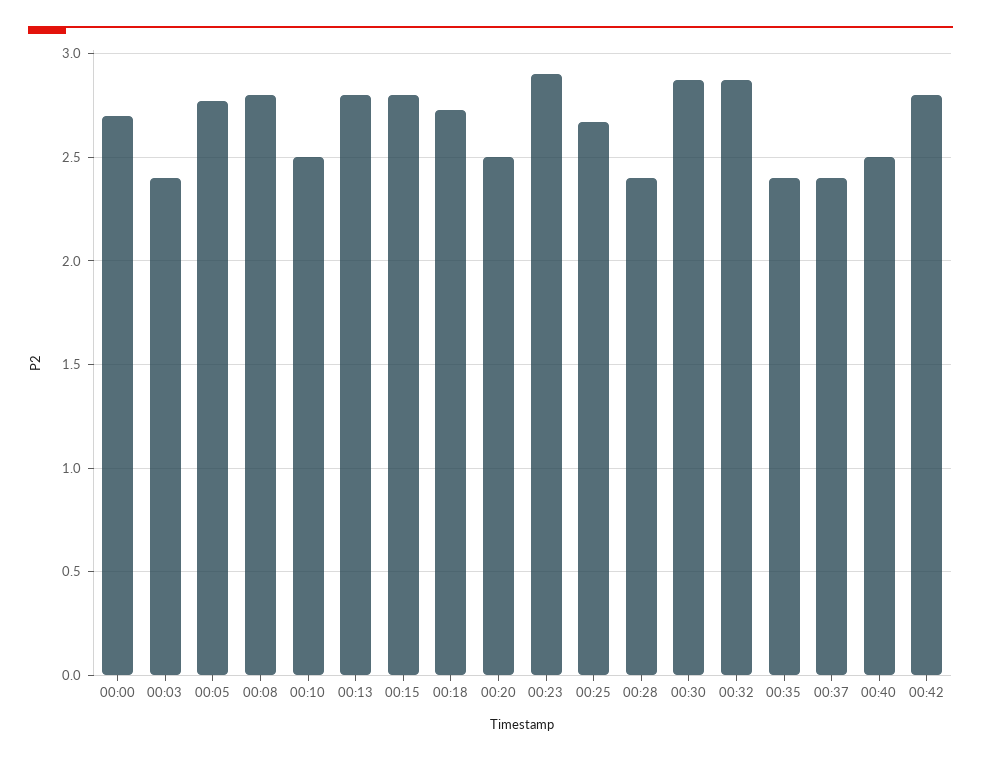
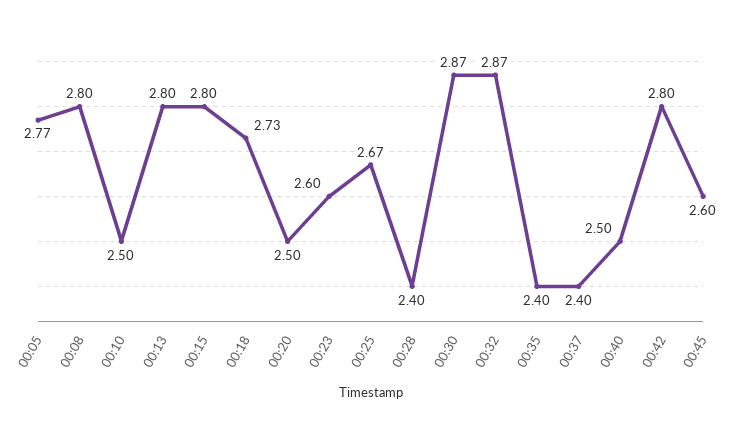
00:00: 2.7 -> none
00:03: 2.4 -> none
00:23: 2.9 -> 2.6
00:45: none -> 2.6

